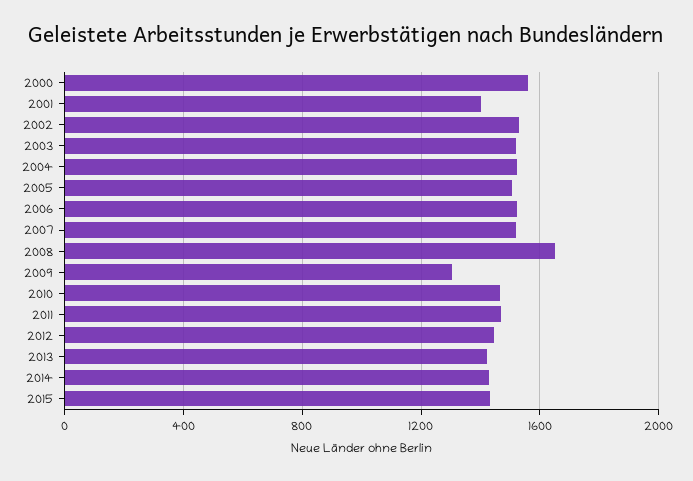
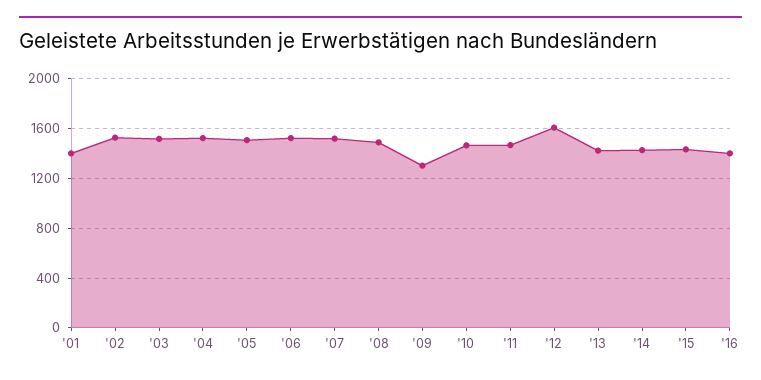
2000: 1550 -> none
2008: 1650 -> 1500
2012: 1450 -> 1600
'16: none -> 1400

